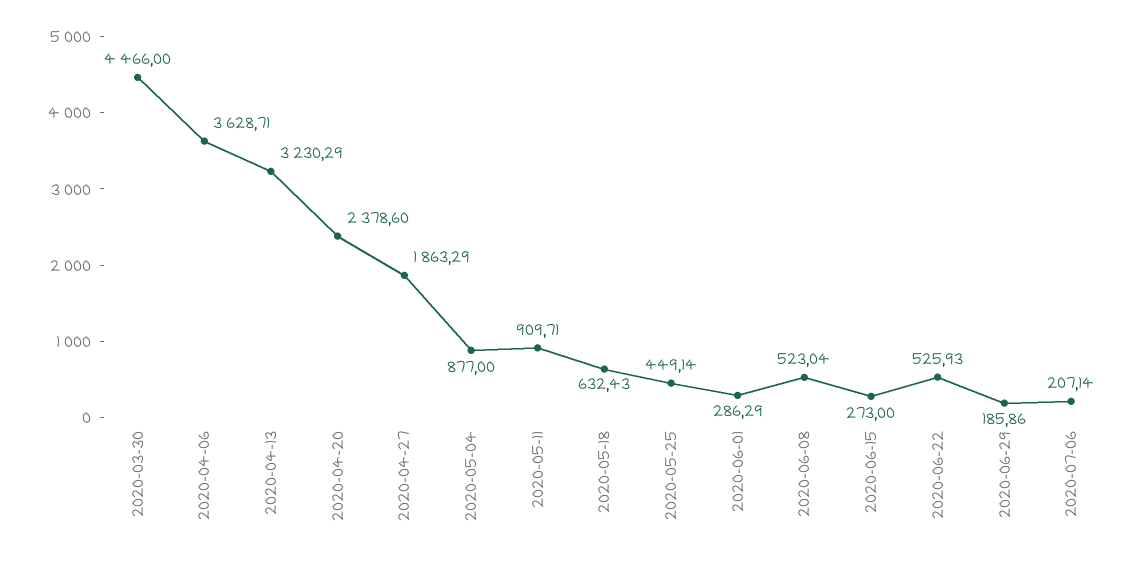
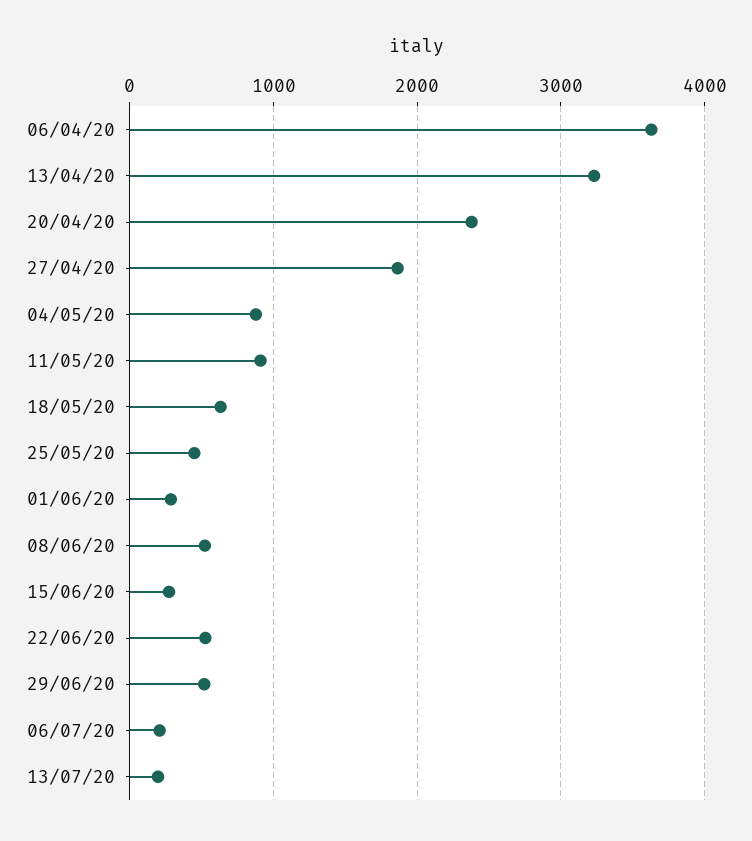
2020-03-30: 4466 -> none
2020-06-29: 185.86 -> 500
13/07/20: none -> 200

